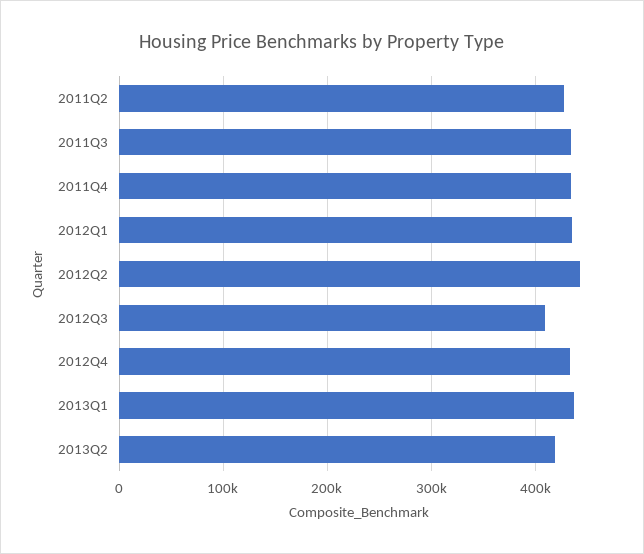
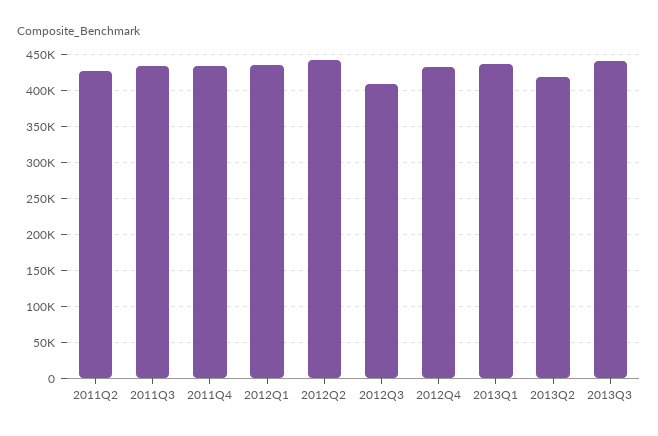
2013Q3: none -> 440000

